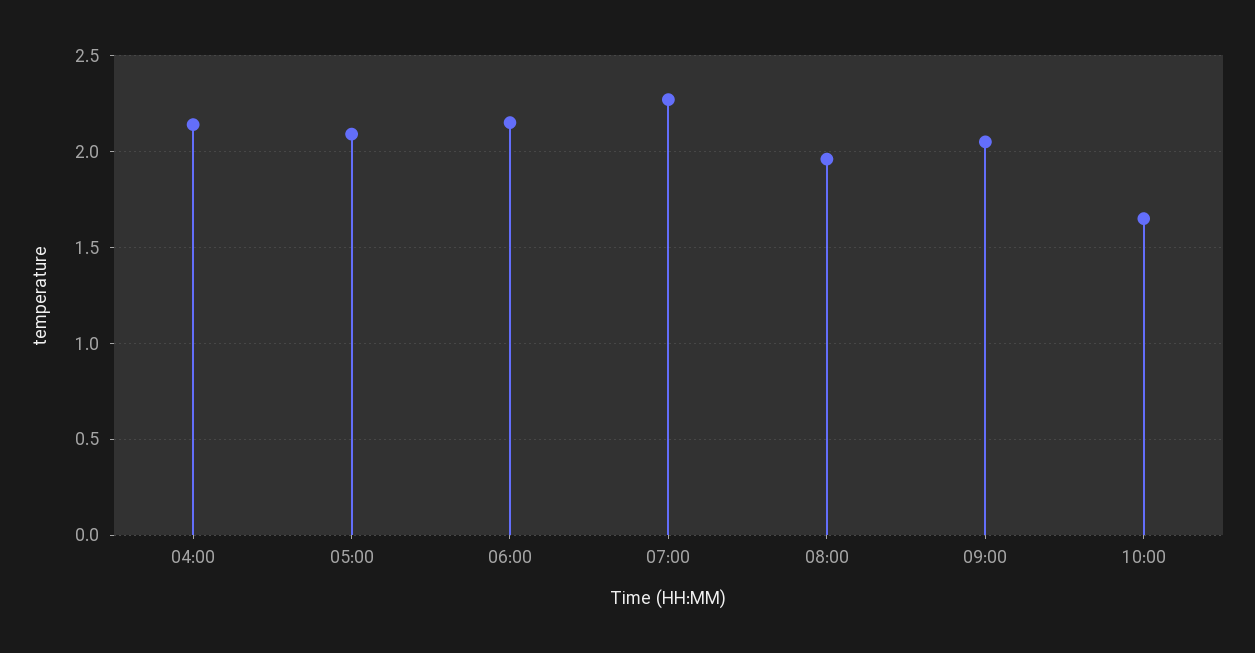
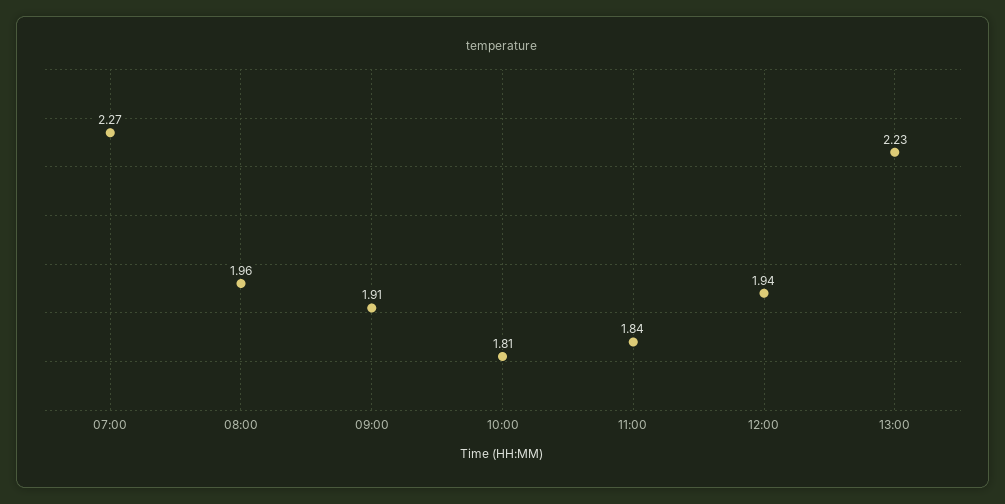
04:00: 2.15 -> none
05:00: 2.1 -> none
06:00: 2.15 -> none
09:00: 2.05 -> 1.91
10:00: 1.65 -> 1.81
11:00: none -> 1.84
12:00: none -> 1.94
13:00: none -> 2.23

